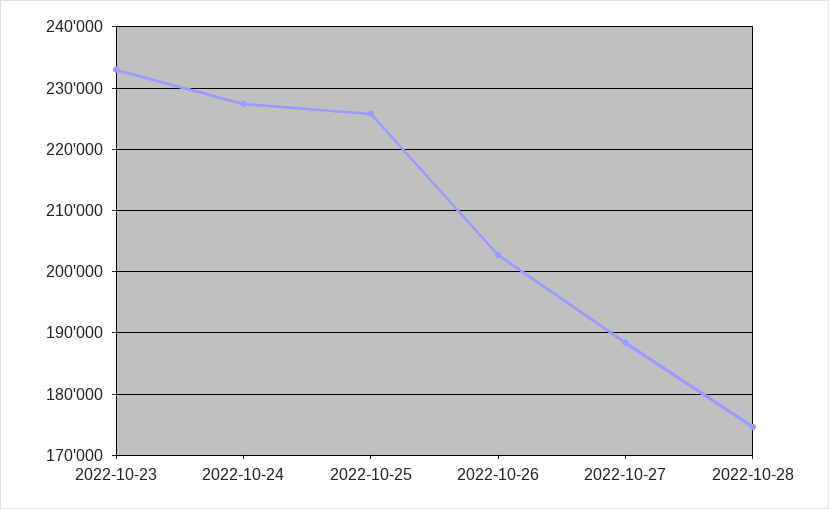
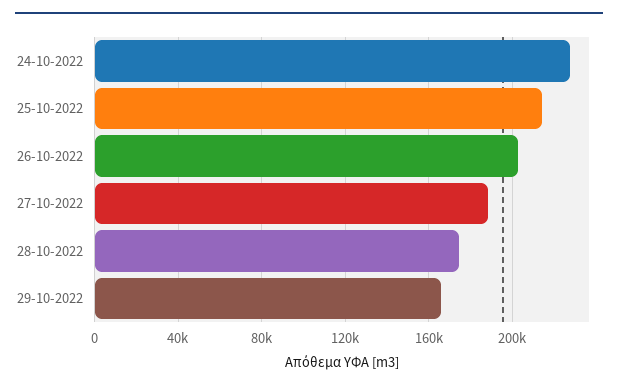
2022-10-23: 233000 -> none
2022-10-25: 226000 -> 215000
29-10-2022: none -> 165000

